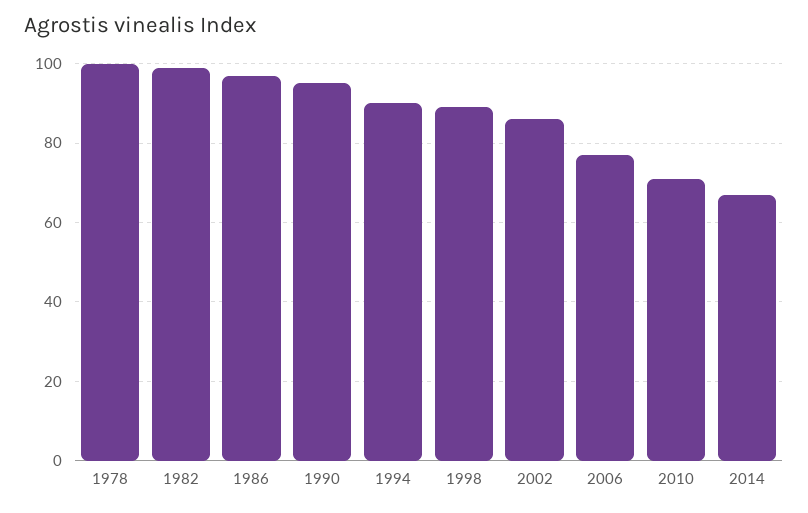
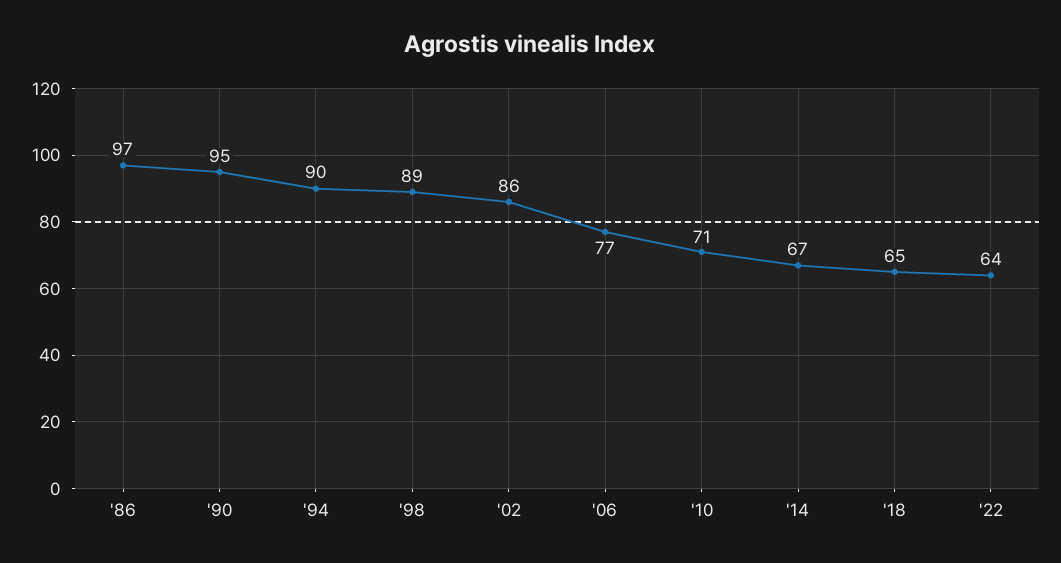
1978: 100 -> none
1982: 100 -> none
'18: none -> 65
'22: none -> 64

